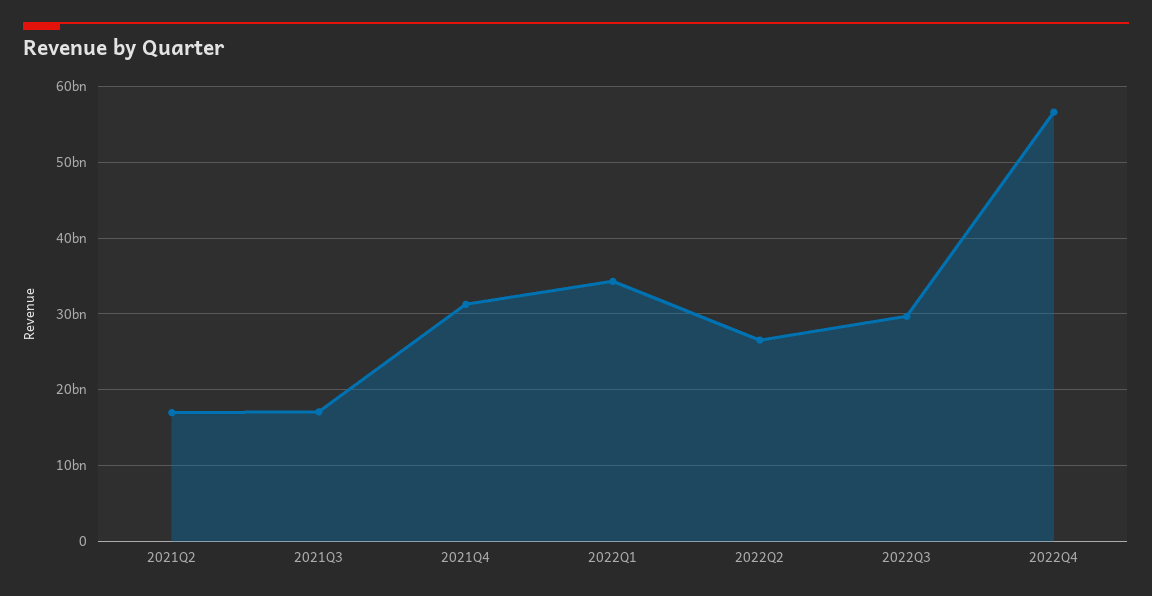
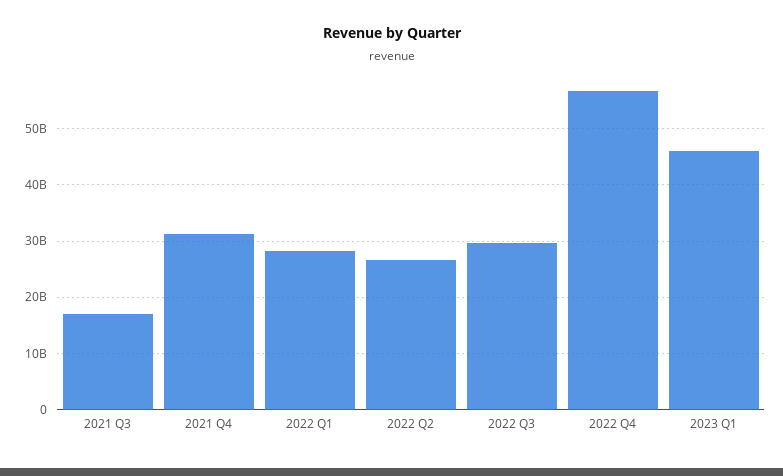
2021Q2: 17000000000 -> none
2022Q1: 34000000000 -> 28000000000
2023 Q1: none -> 46000000000

